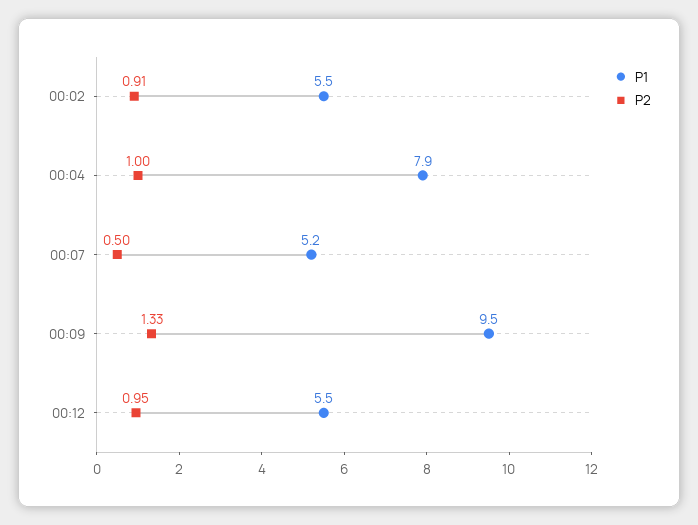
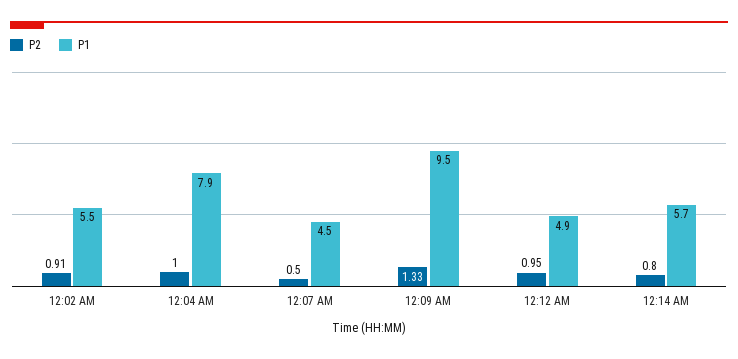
P1, 00:07: 5.2 -> 4.5
P1, 00:12: 5.5 -> 4.9
P2, 12:14 AM: none -> 0.8
P1, 12:14 AM: none -> 5.7

